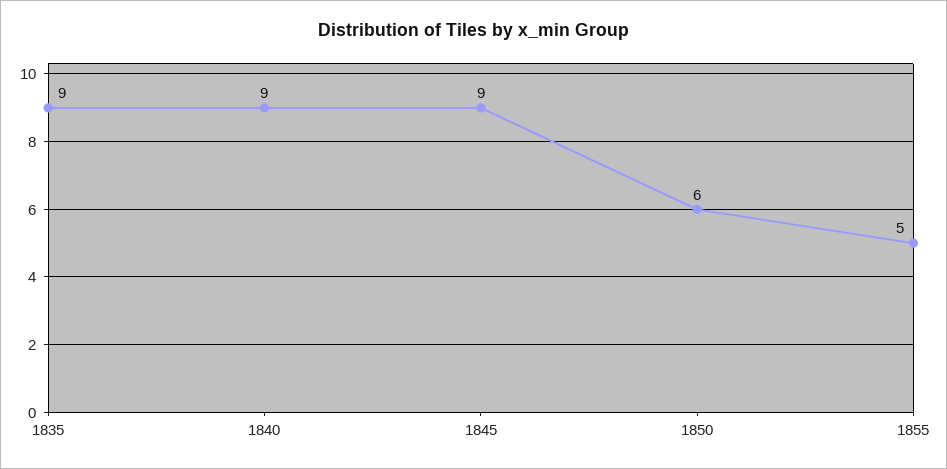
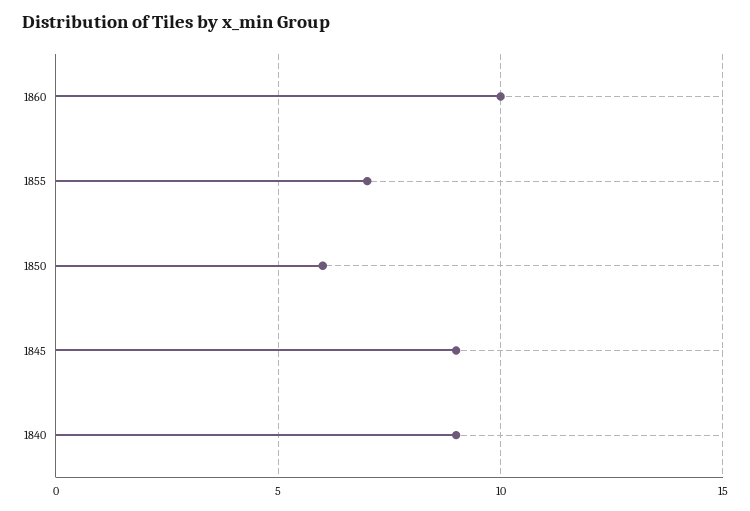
1835: 9 -> none
1855: 5 -> 7
1860: none -> 10

